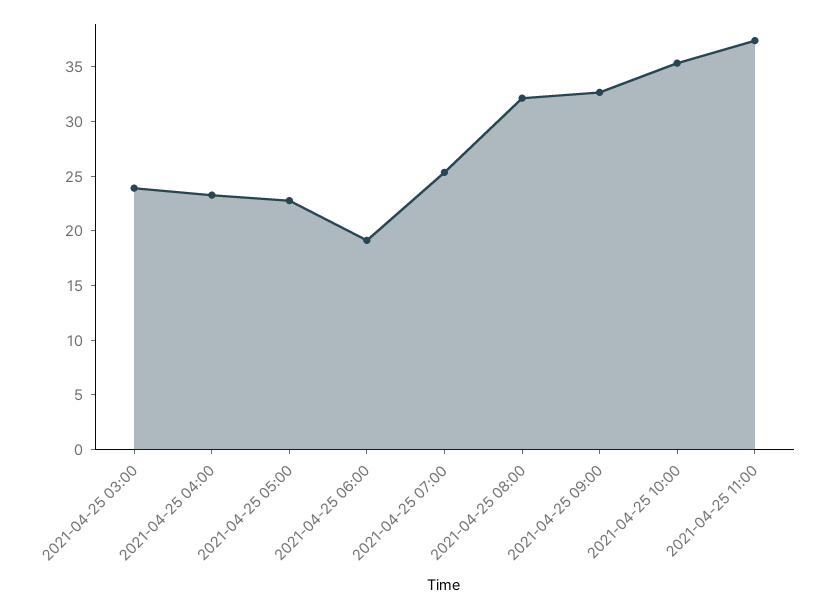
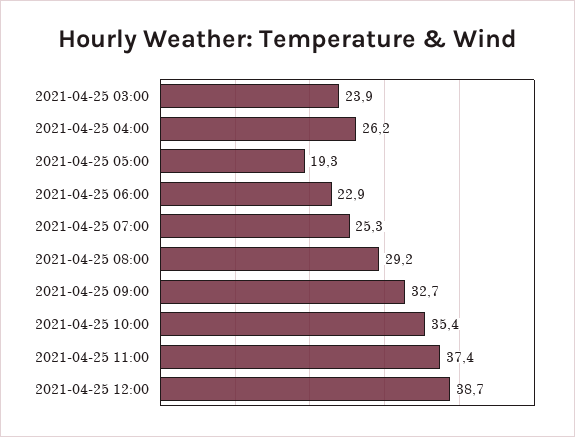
2021-04-25 04:00: 23 -> 26.2
2021-04-25 05:00: 23 -> 19.3
2021-04-25 06:00: 19 -> 22.9
2021-04-25 08:00: 32 -> 29.2
2021-04-25 12:00: none -> 38.7

